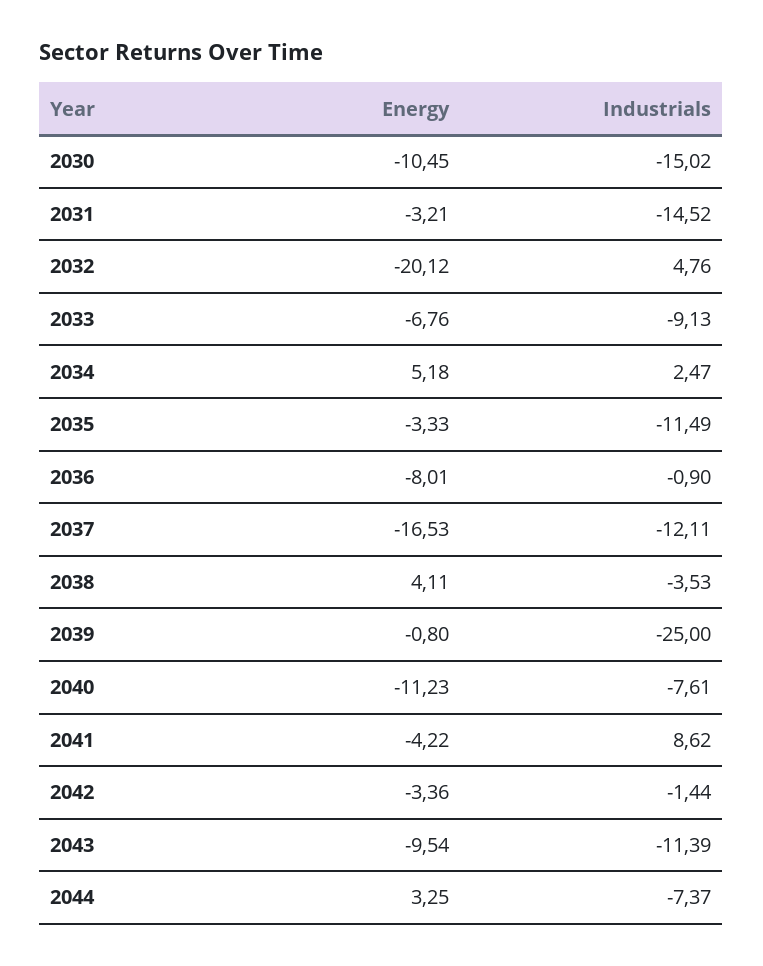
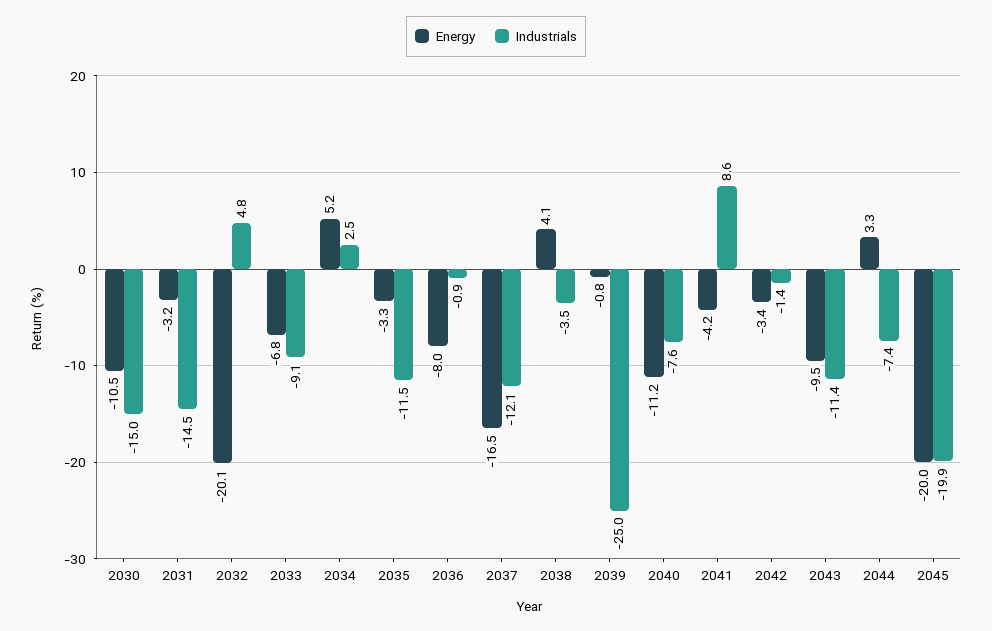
Energy, 2045: none -> -20
Industrials, 2045: none -> -19.9

